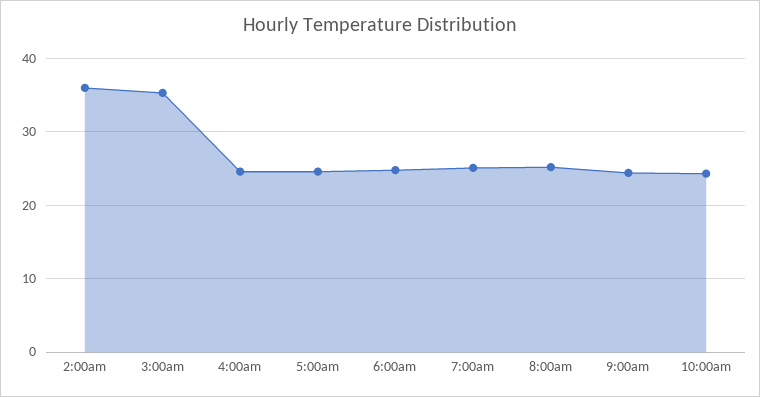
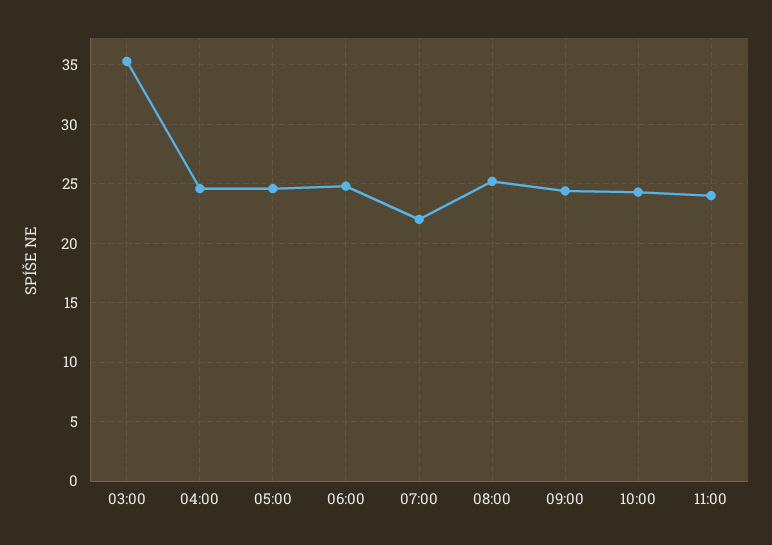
2:00am: 36 -> none
7:00am: 25 -> 22
11:00: none -> 24

